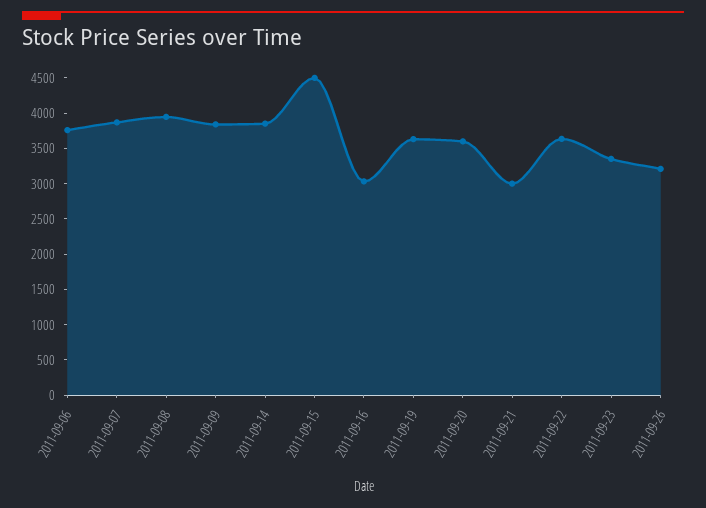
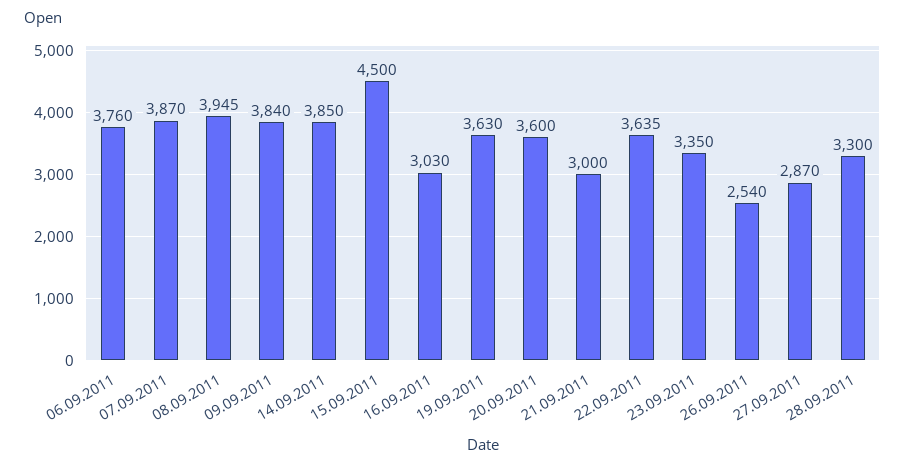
2011-09-26: 3250 -> 2540
27.09.2011: none -> 2870
28.09.2011: none -> 3300

